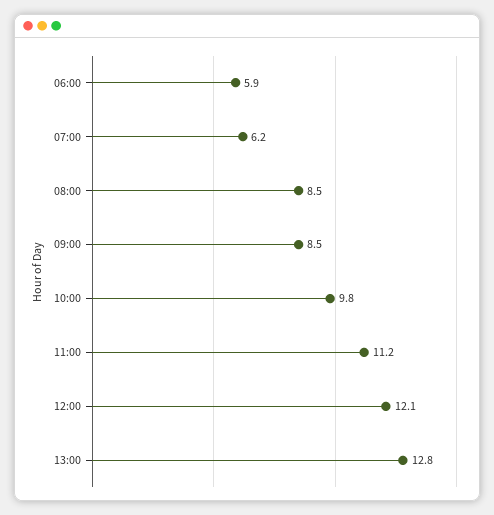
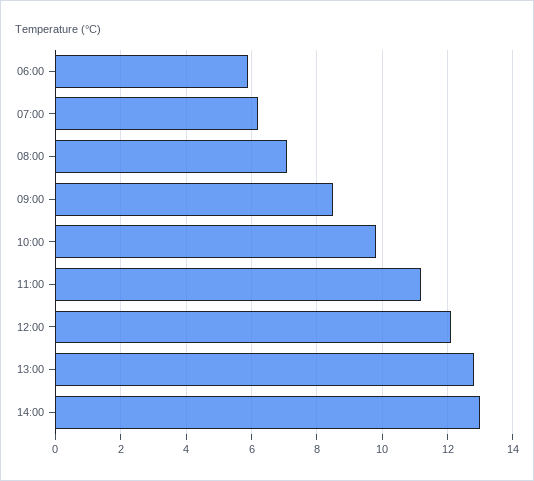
08:00: 8.5 -> 7
14:00: none -> 13

